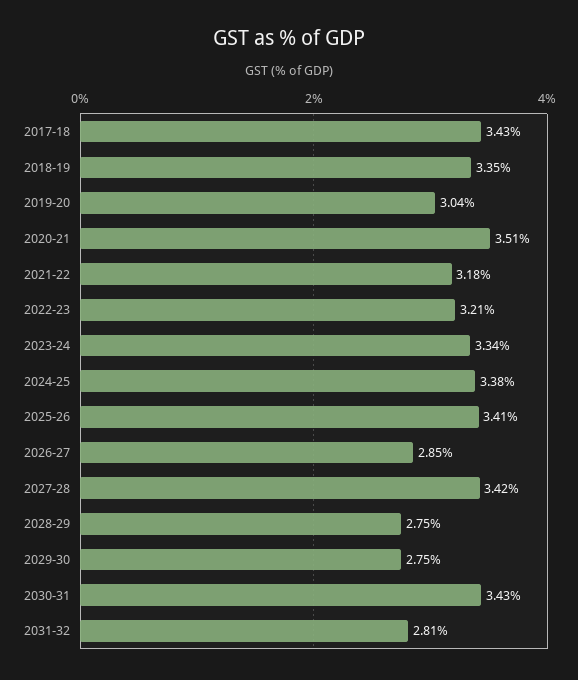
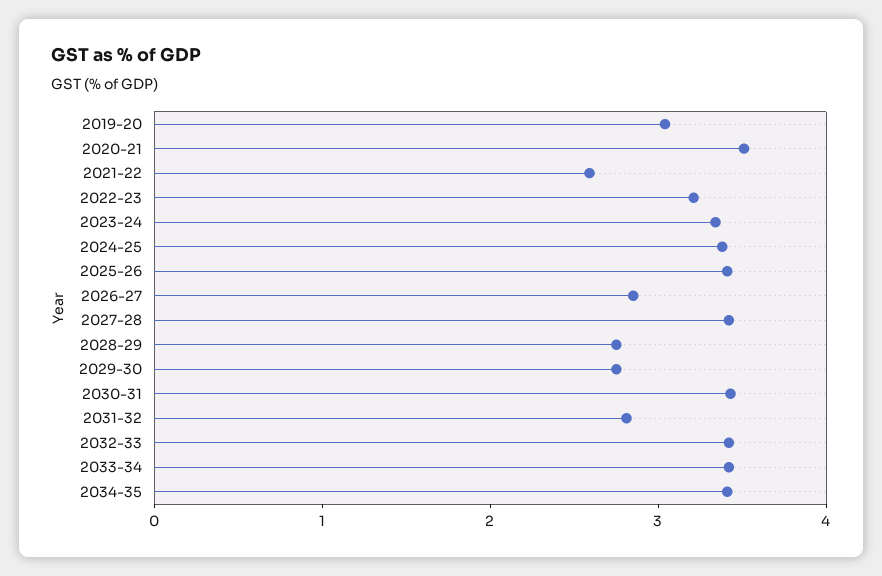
2017-18: 3.43 -> none
2018-19: 3.35 -> none
2021-22: 3.18 -> 2.6
2032-33: none -> 3.4
2033-34: none -> 3.4
2034-35: none -> 3.4

